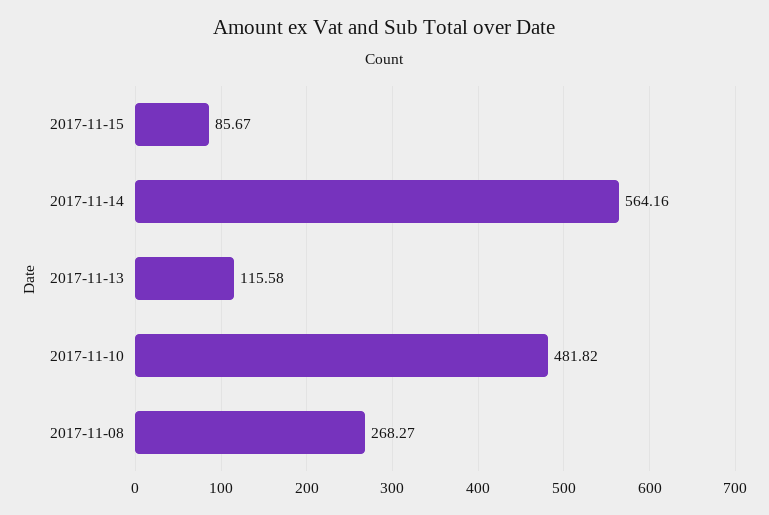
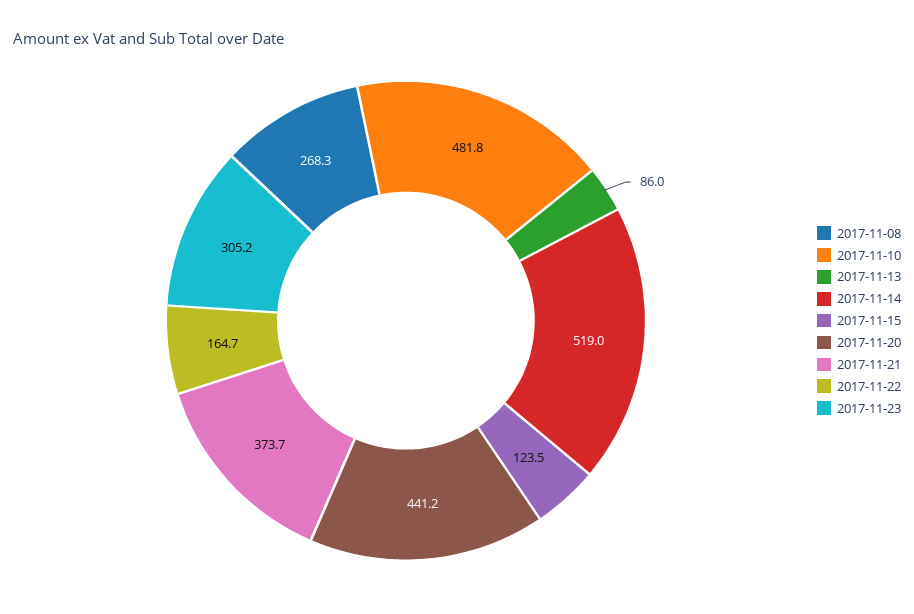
2017-11-15: 85.67 -> 123.5
2017-11-14: 564.16 -> 519
2017-11-13: 115.58 -> 86
2017-11-20: none -> 441.2
2017-11-21: none -> 373.7
2017-11-22: none -> 164.7
2017-11-23: none -> 305.2

